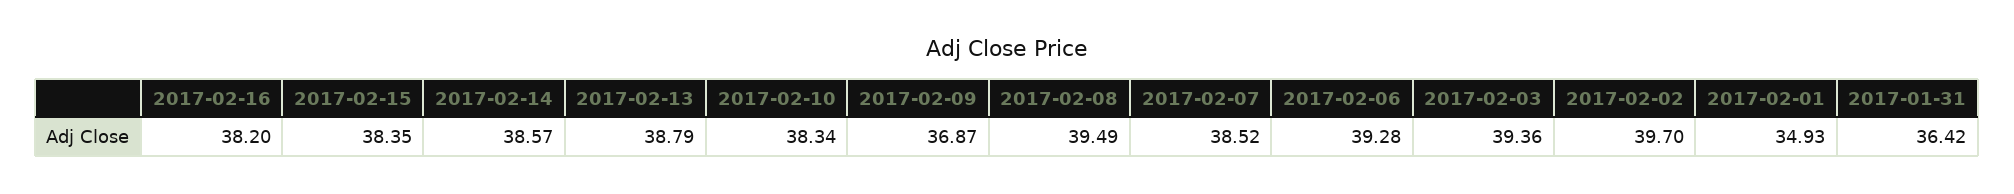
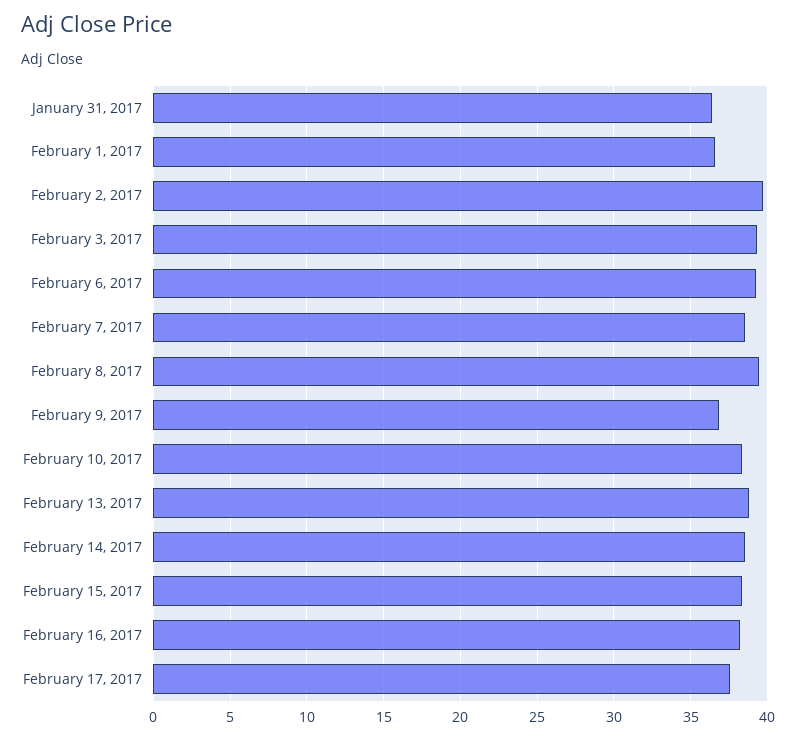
2017-02-01: 34.93 -> 36.5
February 17, 2017: none -> 37.5

